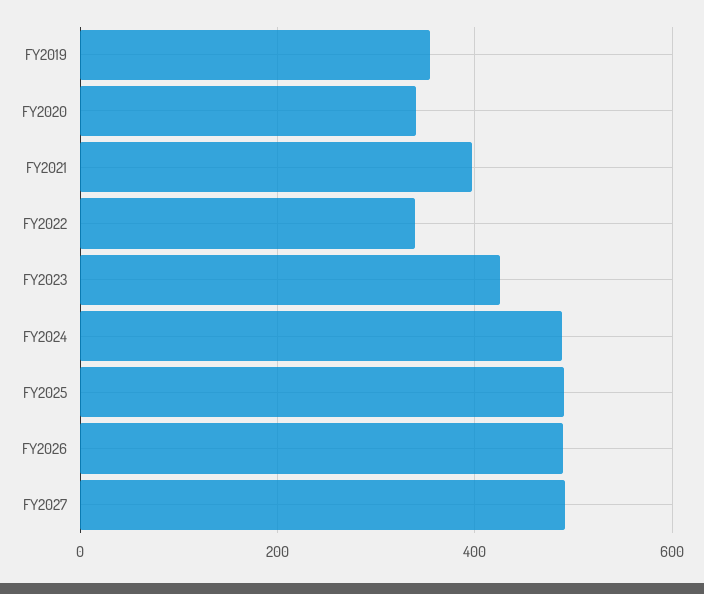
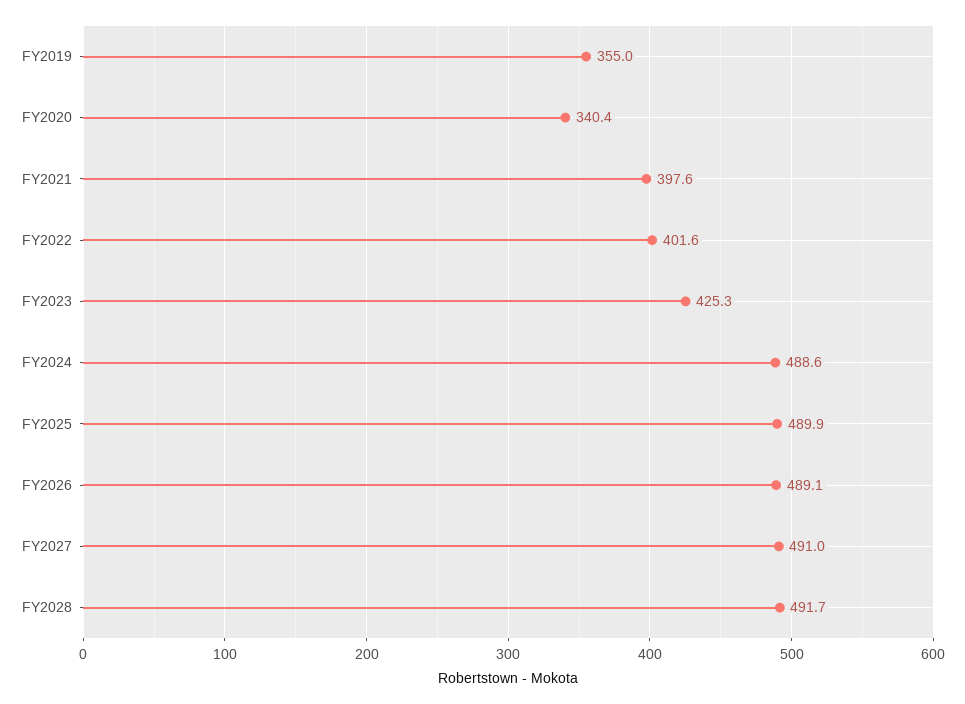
FY2022: 340 -> 401.6
FY2028: none -> 491.7

